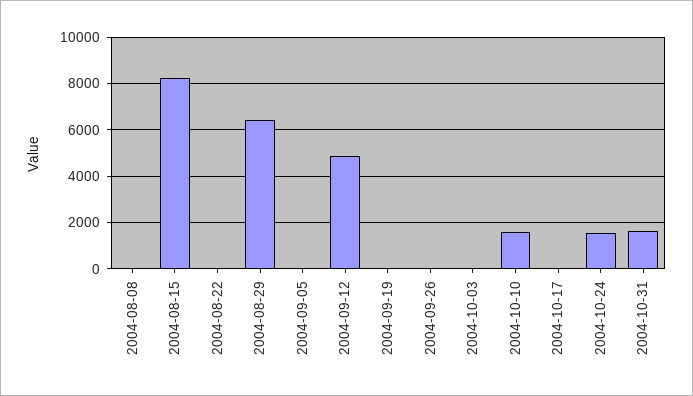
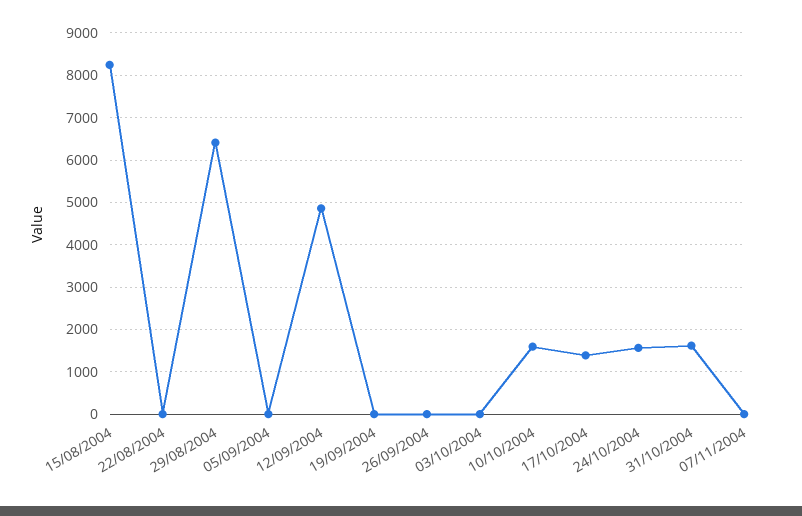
2004-08-08: 0 -> none
2004-10-17: 0 -> 1400
07/11/2004: none -> 0

